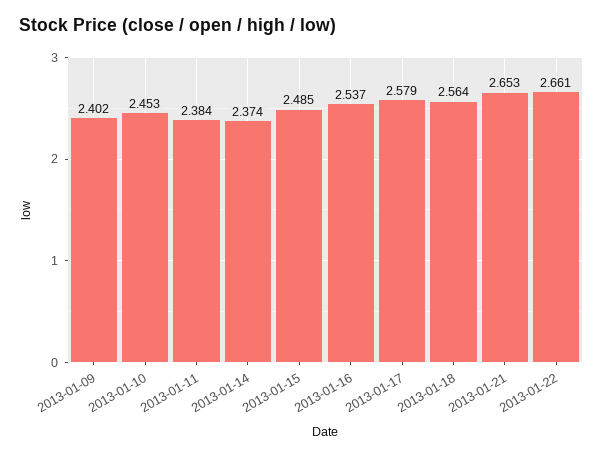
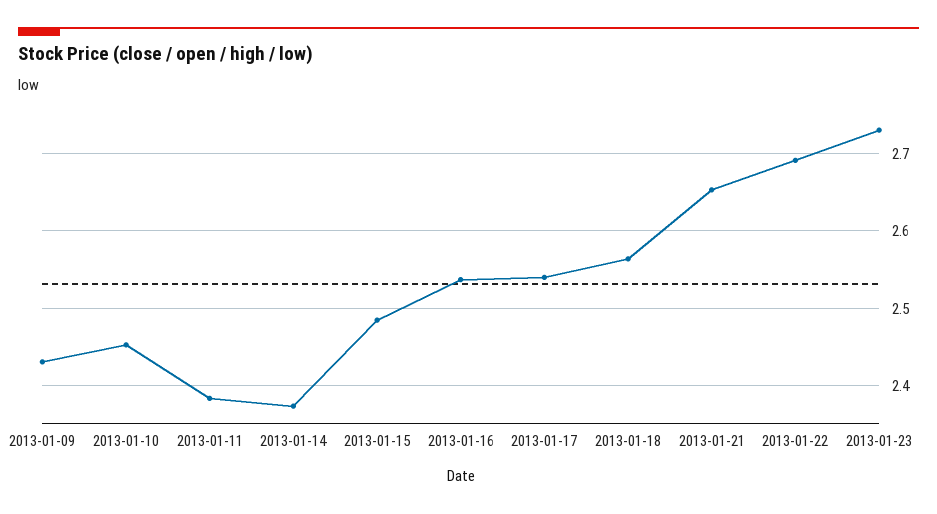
2013-01-09: 2.402 -> 2.43
2013-01-17: 2.579 -> 2.54
2013-01-22: 2.661 -> 2.69
2013-01-23: none -> 2.73

